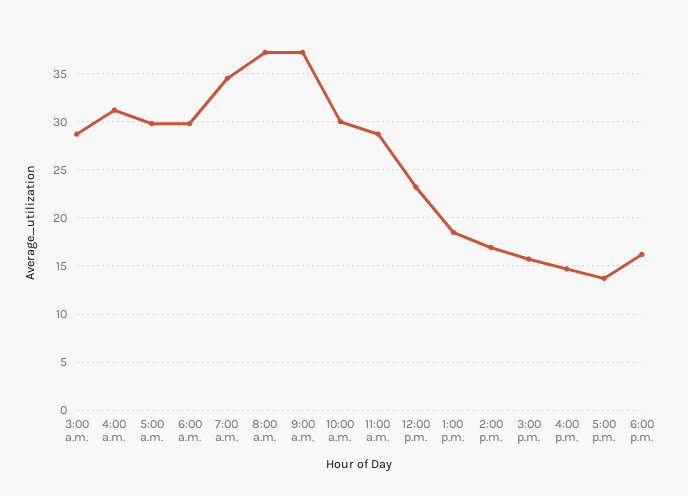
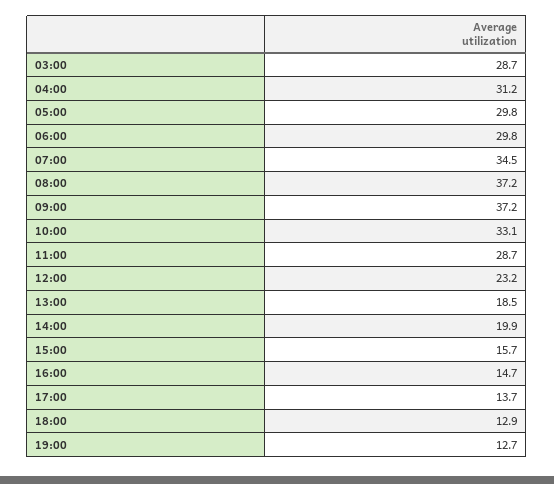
10:00 a.m.: 30 -> 33.1
2:00 p.m.: 17 -> 19.9
6:00 p.m.: 16 -> 12.9
19:00: none -> 12.7

